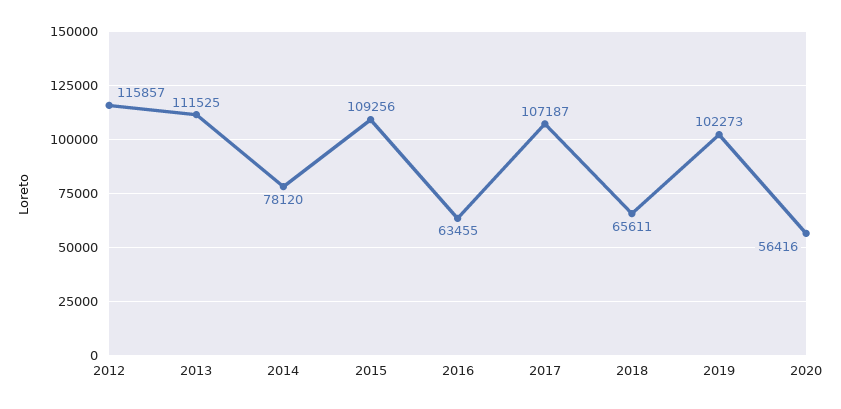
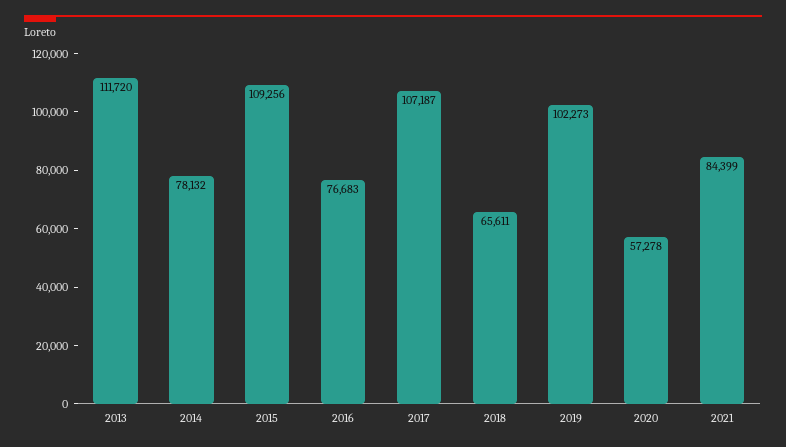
2012: 115857 -> none
2013: 111525 -> 111720
2014: 78120 -> 78132
2016: 63455 -> 76683
2020: 56416 -> 57278
2021: none -> 84399

